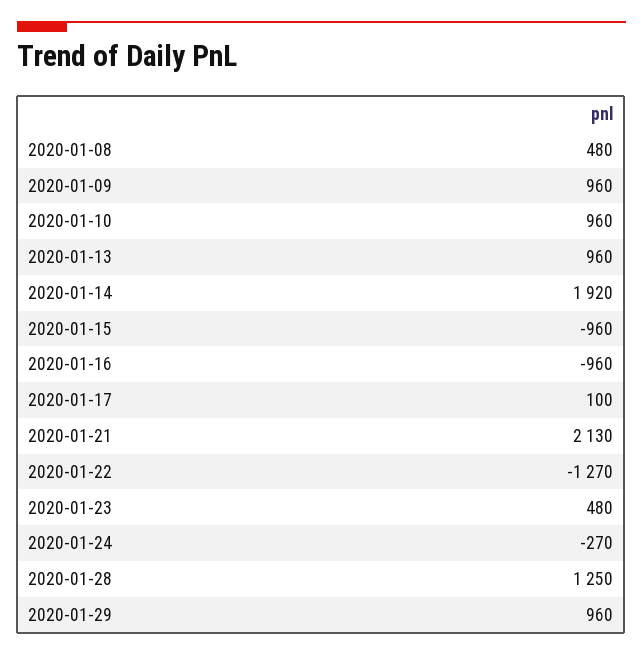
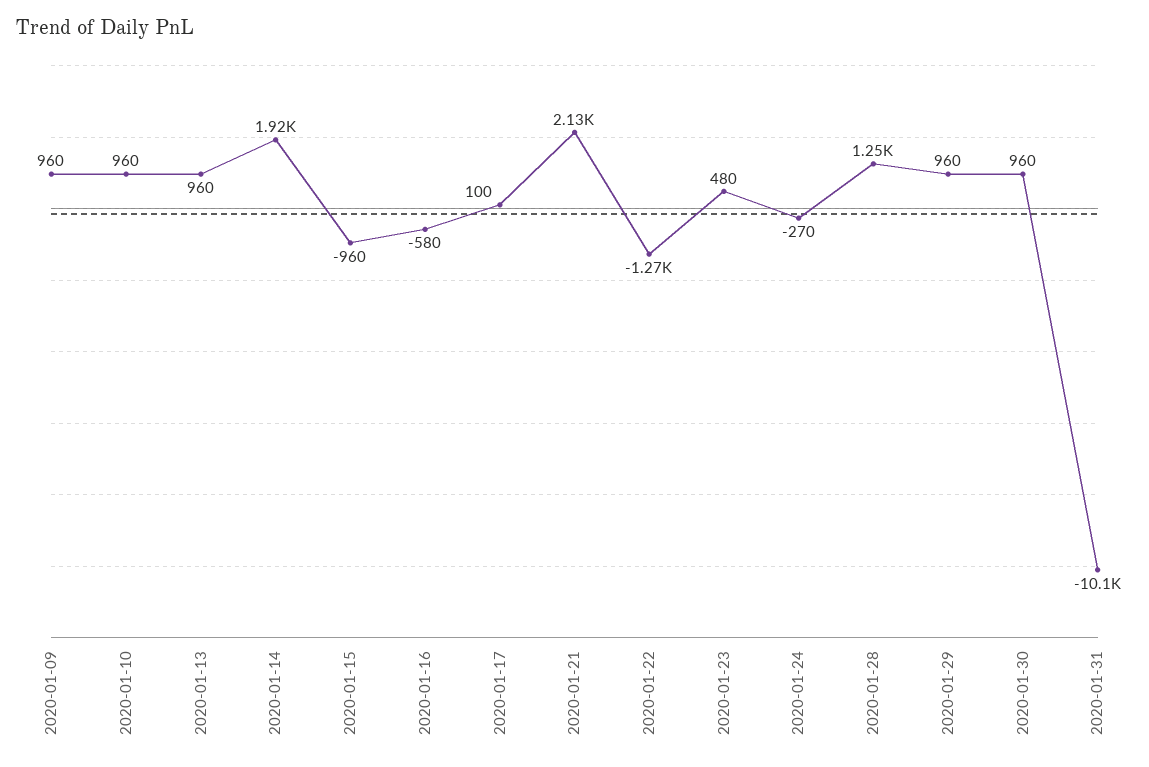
2020-01-08: 480 -> none
2020-01-16: -960 -> -580
2020-01-30: none -> 960
2020-01-31: none -> -10100

